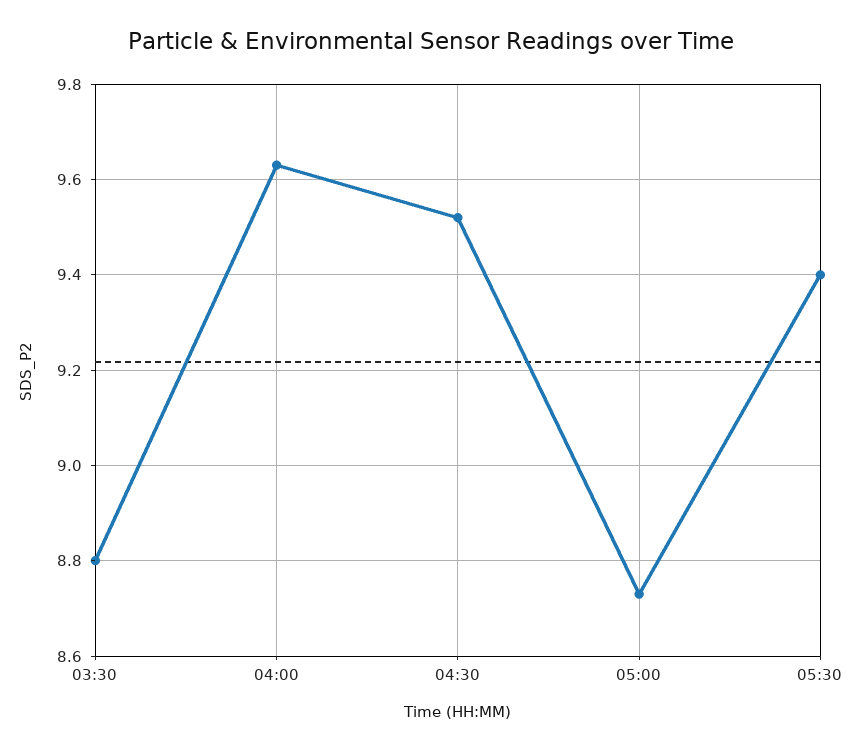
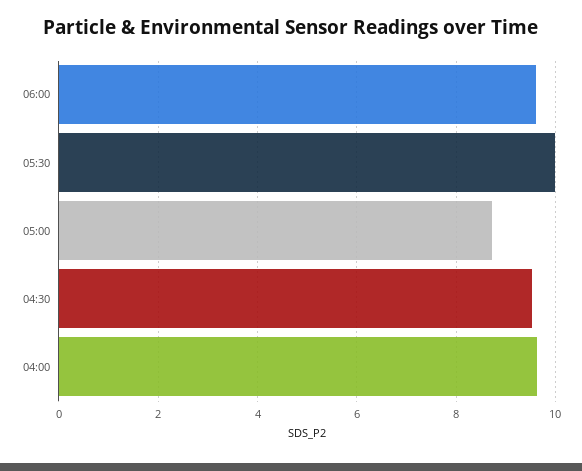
03:30: 8.8 -> none
05:30: 9.4 -> 10
06:00: none -> 9.6

